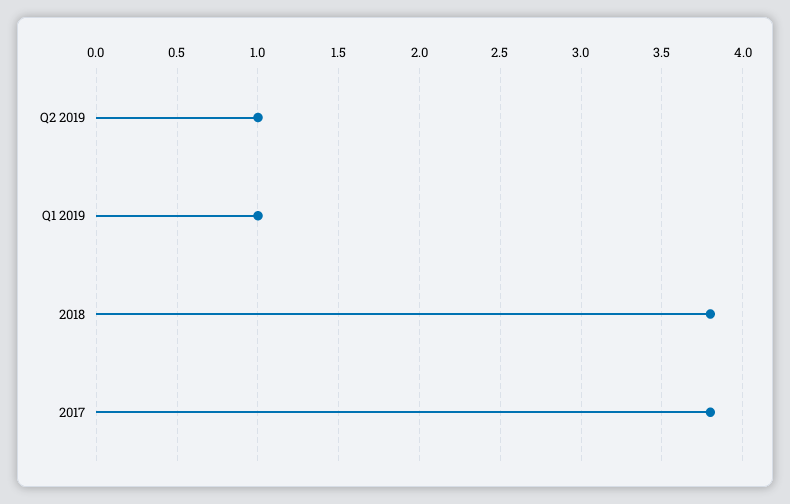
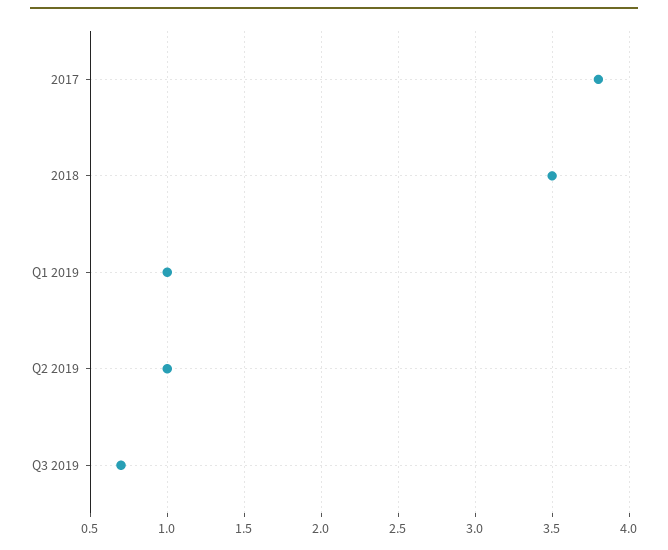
2018: 3.8 -> 3.5
Q3 2019: none -> 0.7

